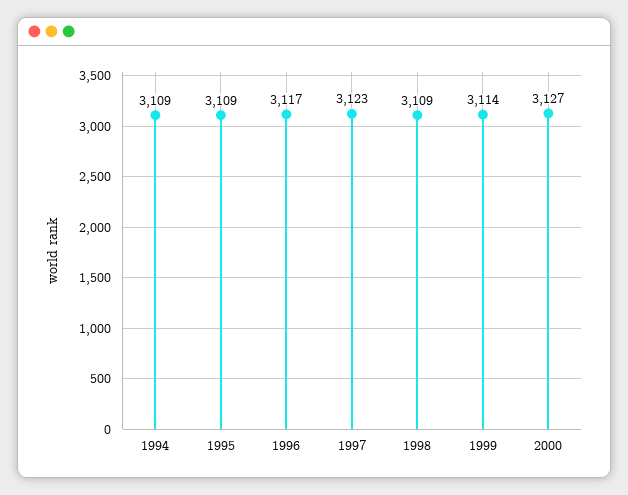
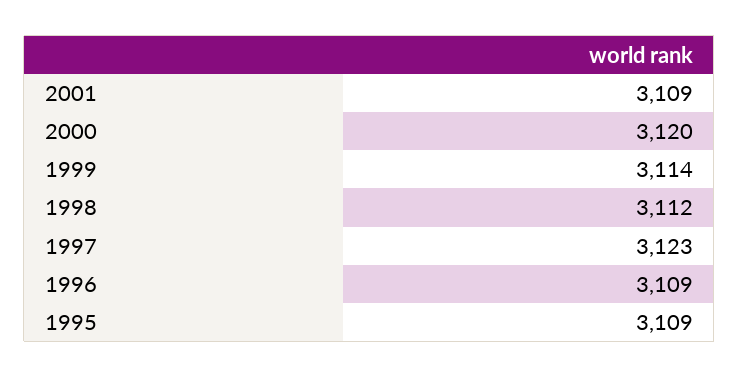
1994: 3109 -> none
1996: 3117 -> 3109
1998: 3109 -> 3112
2000: 3127 -> 3120
2001: none -> 3109

